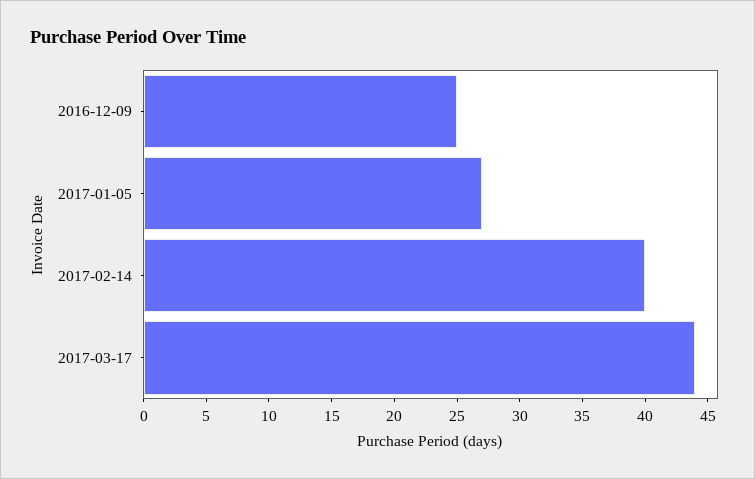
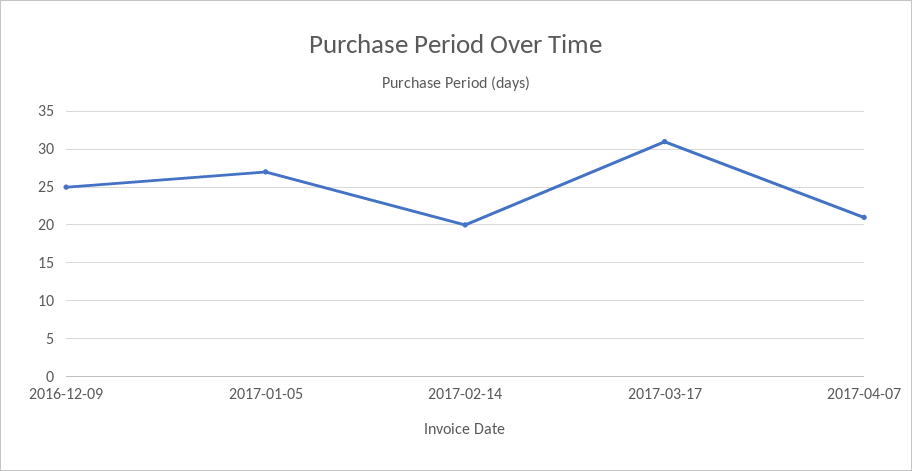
2017-02-14: 40 -> 20
2017-03-17: 44 -> 31
2017-04-07: none -> 21

